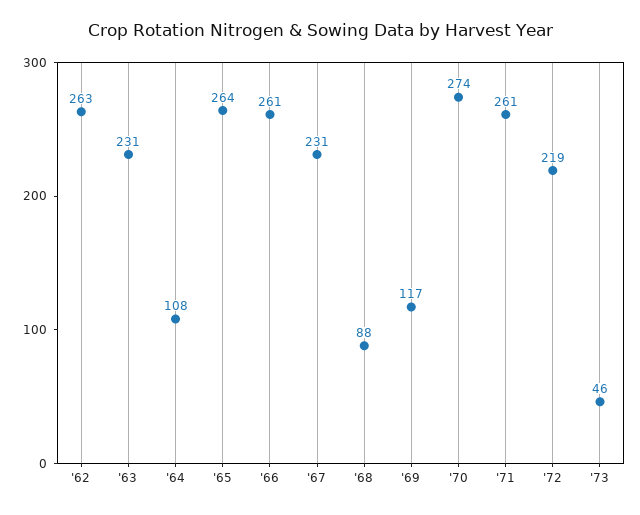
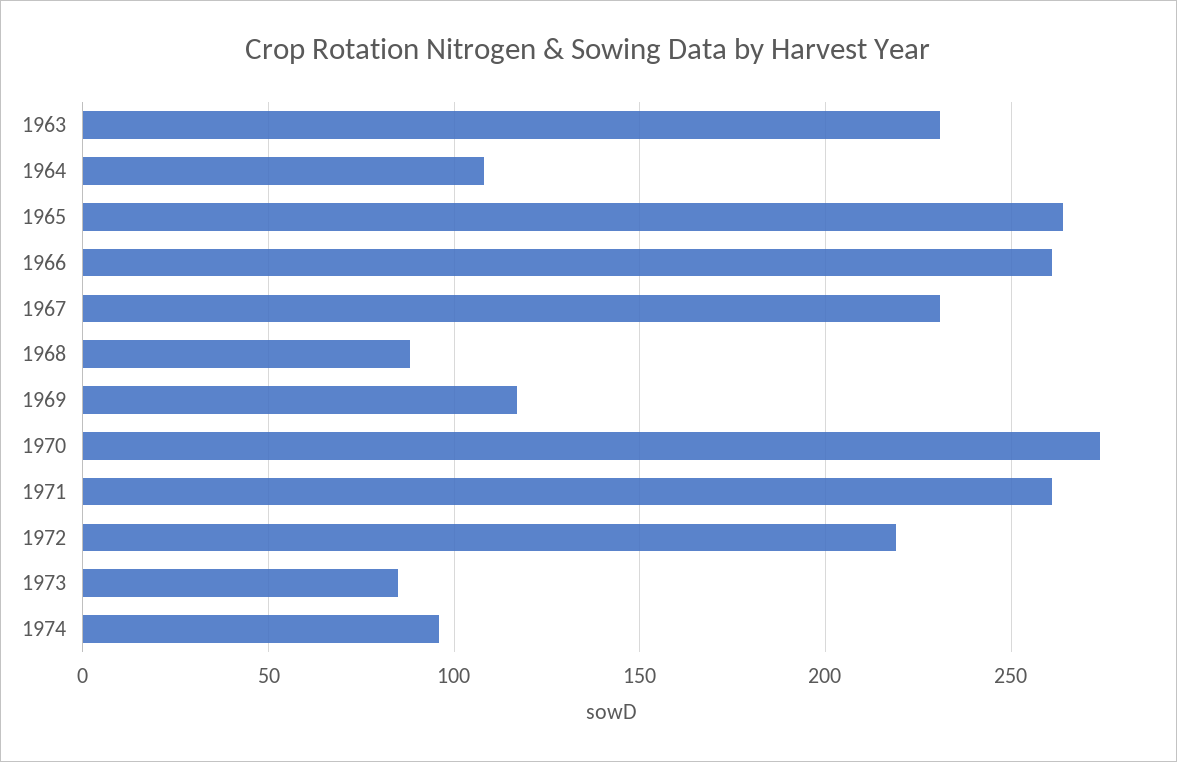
'62: 263 -> none
'73: 46 -> 85
1974: none -> 95

